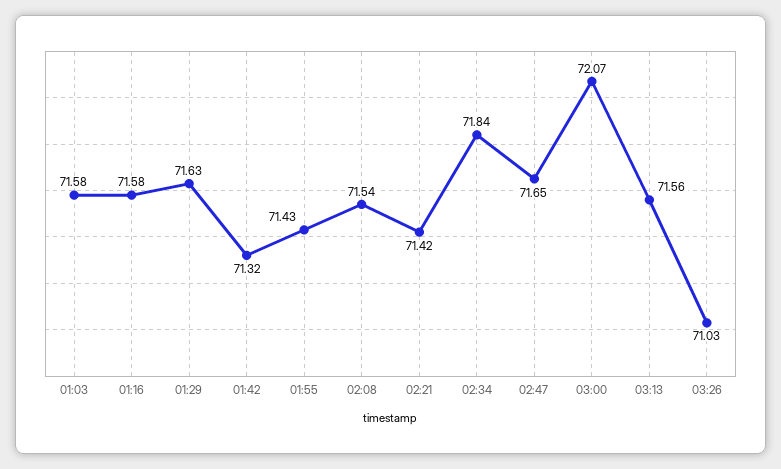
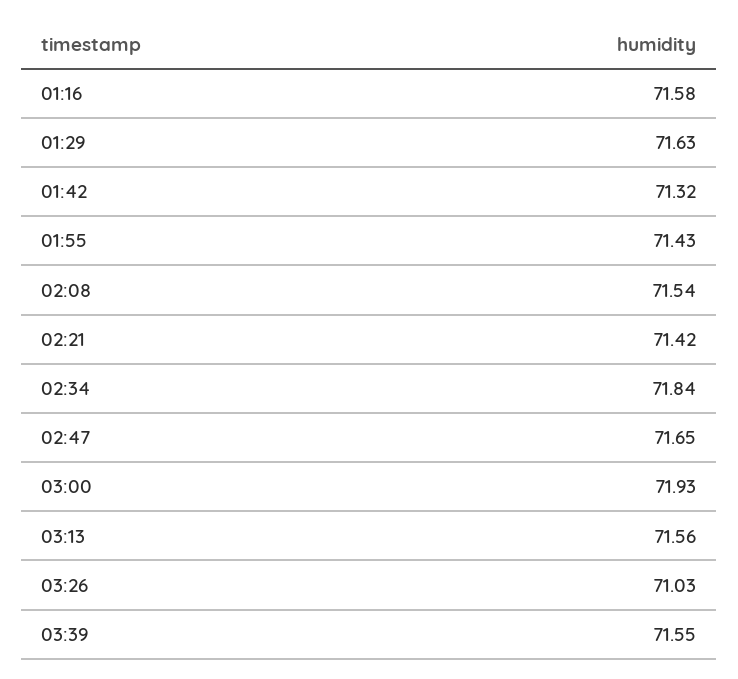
01:03: 71.58 -> none
03:00: 72.07 -> 71.93
03:39: none -> 71.55

